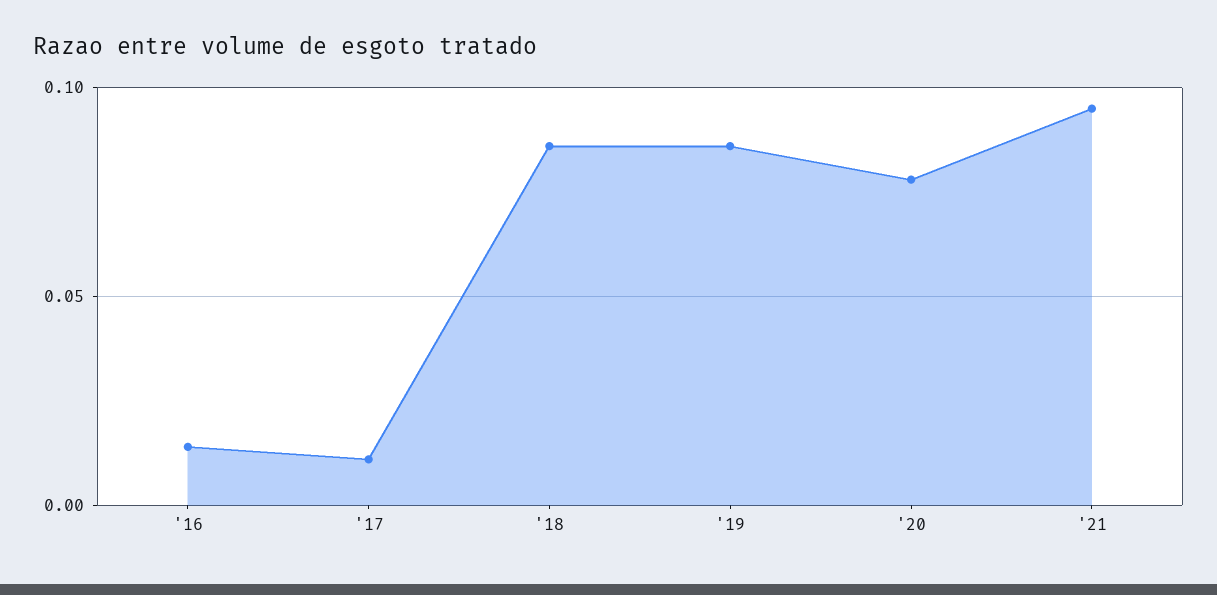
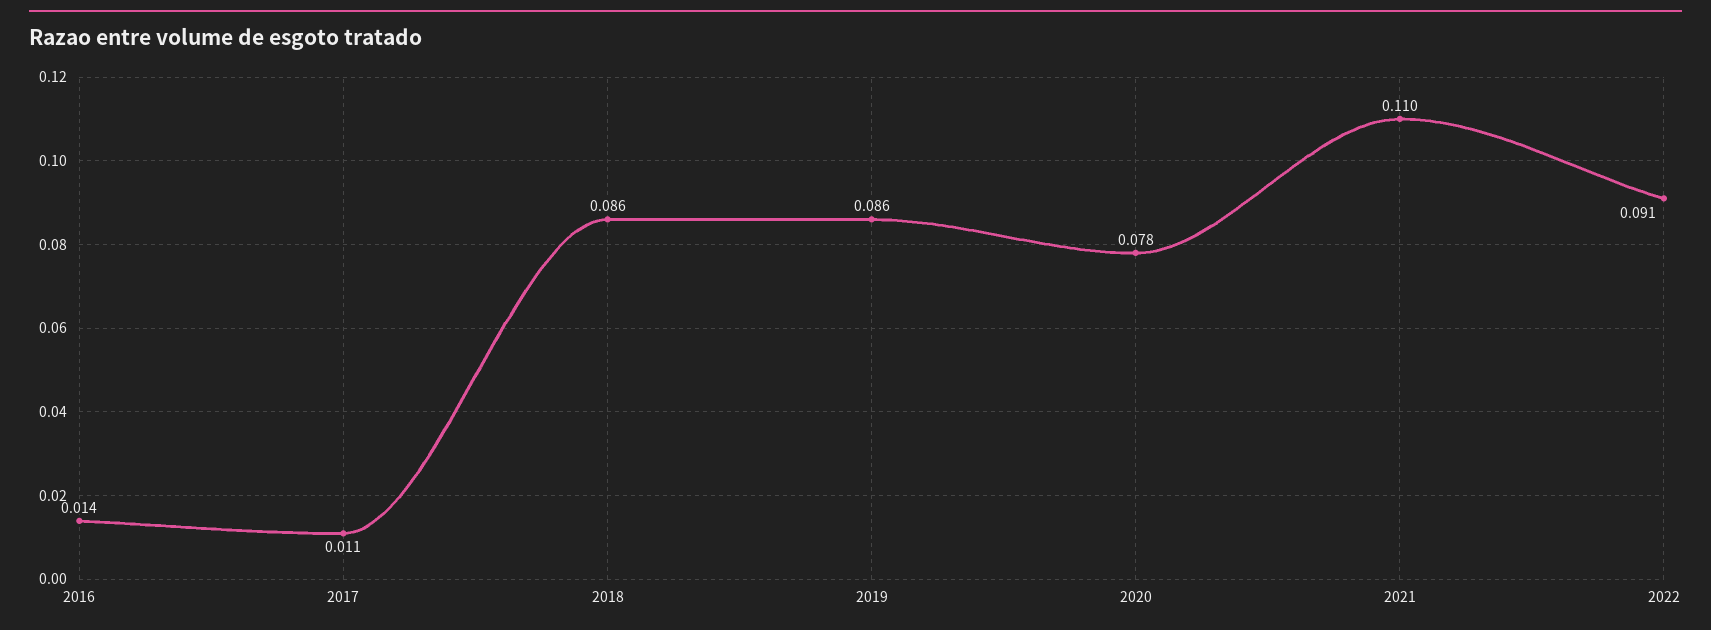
'21: 0.095 -> 0.11
2022: none -> 0.091

